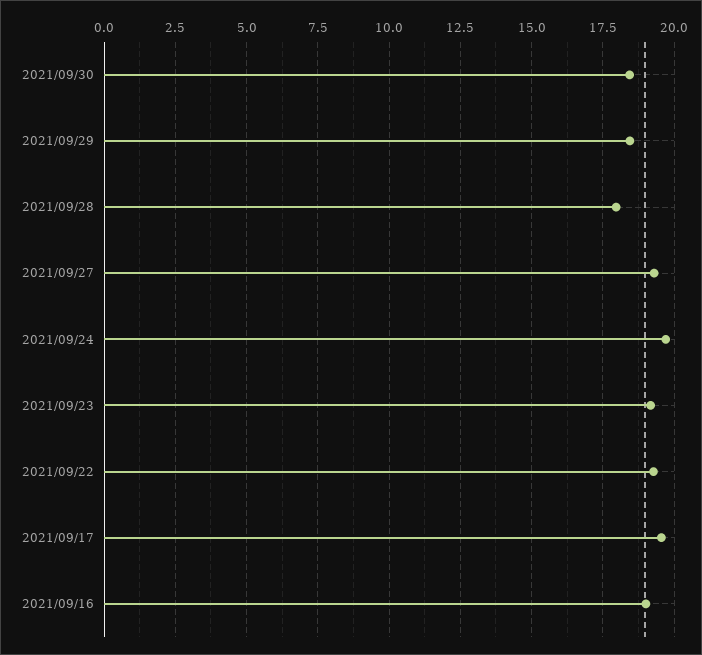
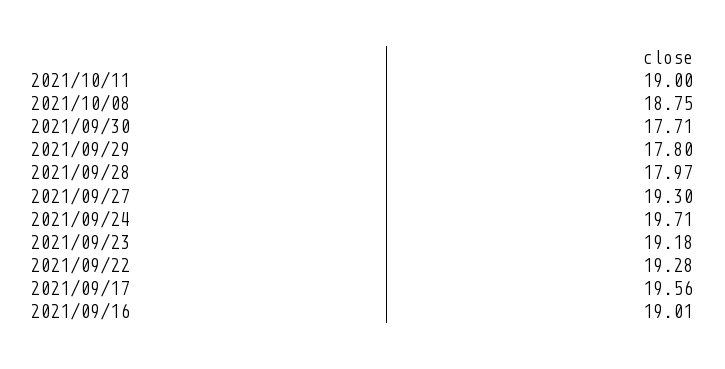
2021/09/30: 18.5 -> 17.71
2021/09/29: 18.5 -> 17.8
2021/10/11: none -> 19
2021/10/08: none -> 18.75

